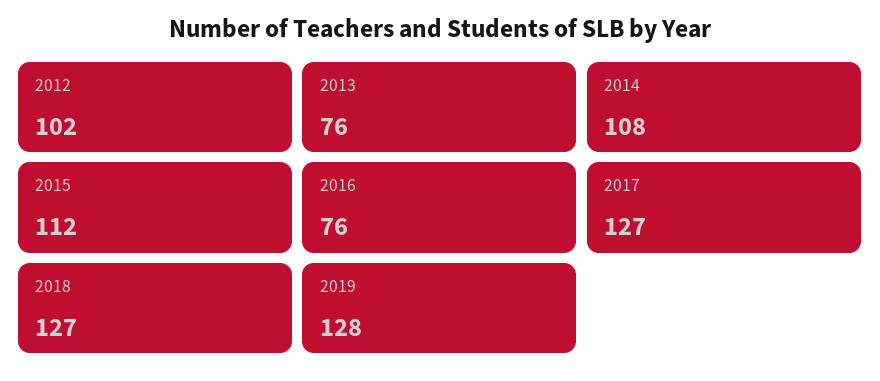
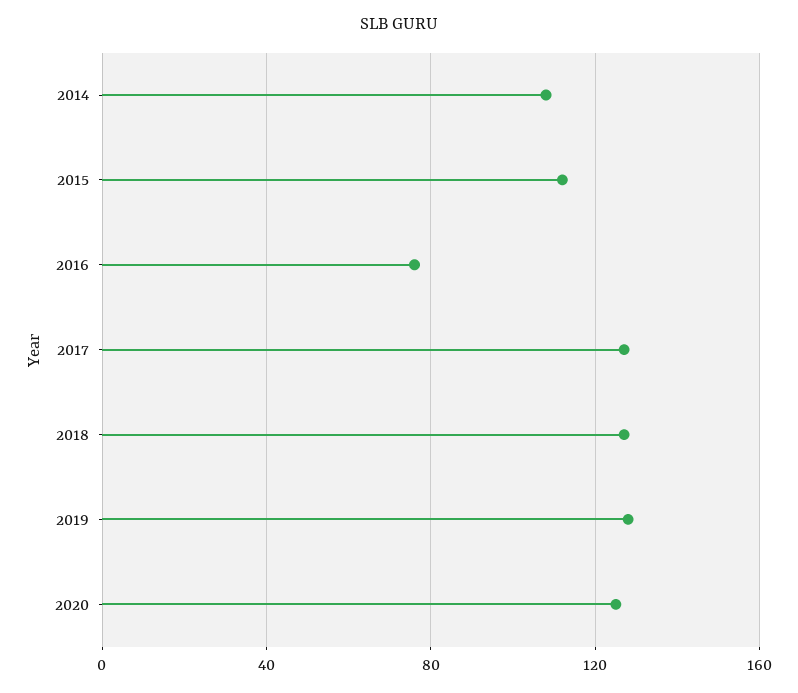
2012: 102 -> none
2013: 76 -> none
2020: none -> 125

